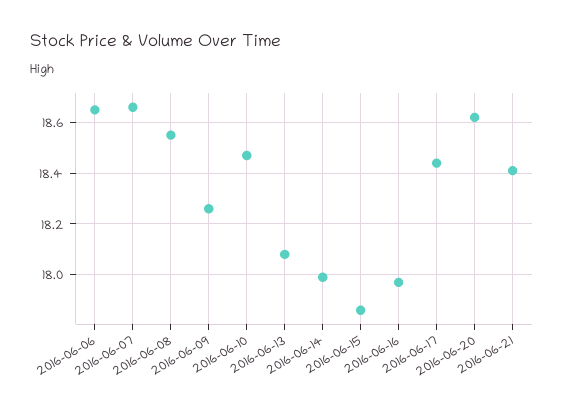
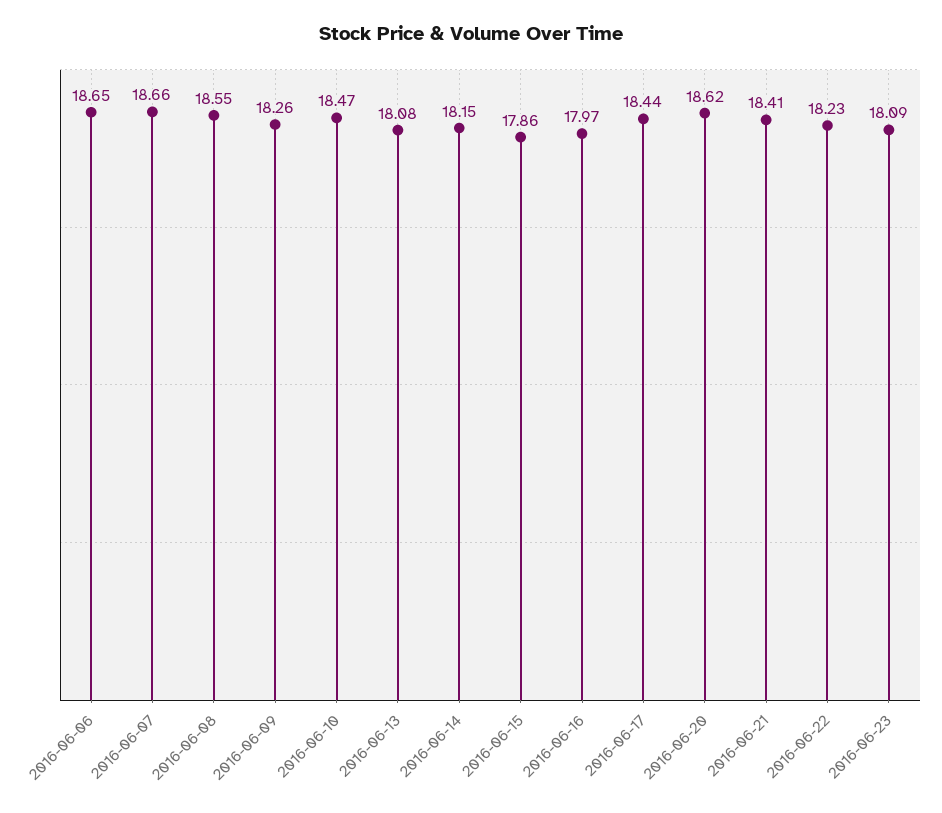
2016-06-14: 18 -> 18.15
2016-06-22: none -> 18.23
2016-06-23: none -> 18.09

